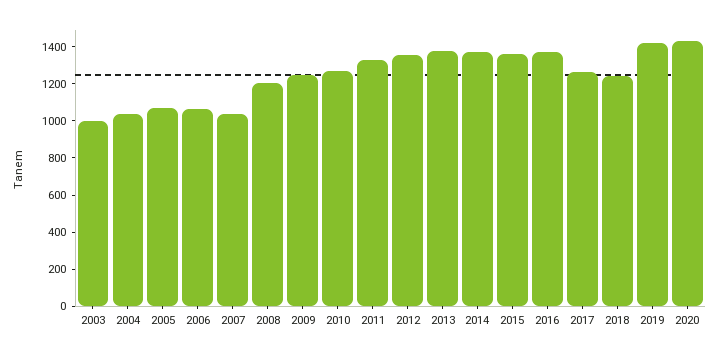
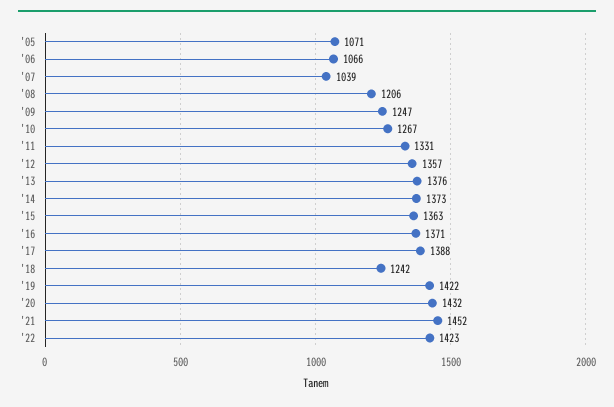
2003: 1000 -> none
2004: 1050 -> none
2017: 1250 -> 1388
'21: none -> 1452
'22: none -> 1423

